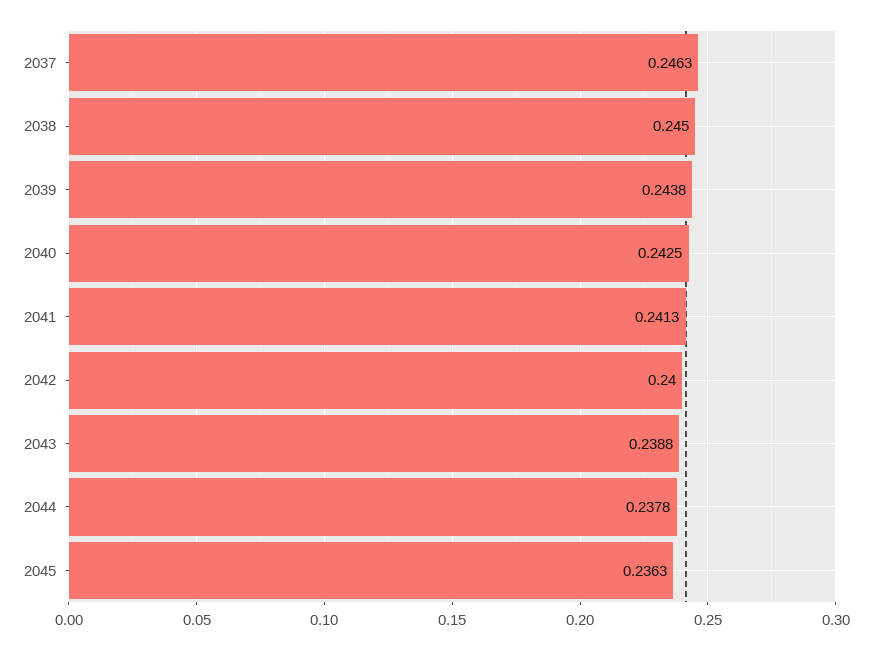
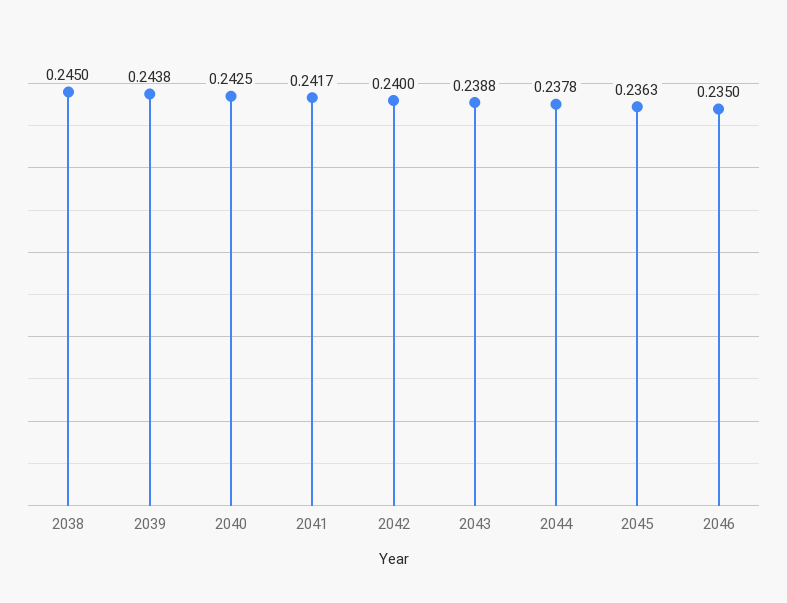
2037: 0.2463 -> none
2041: 0.2413 -> 0.2417
2046: none -> 0.235

